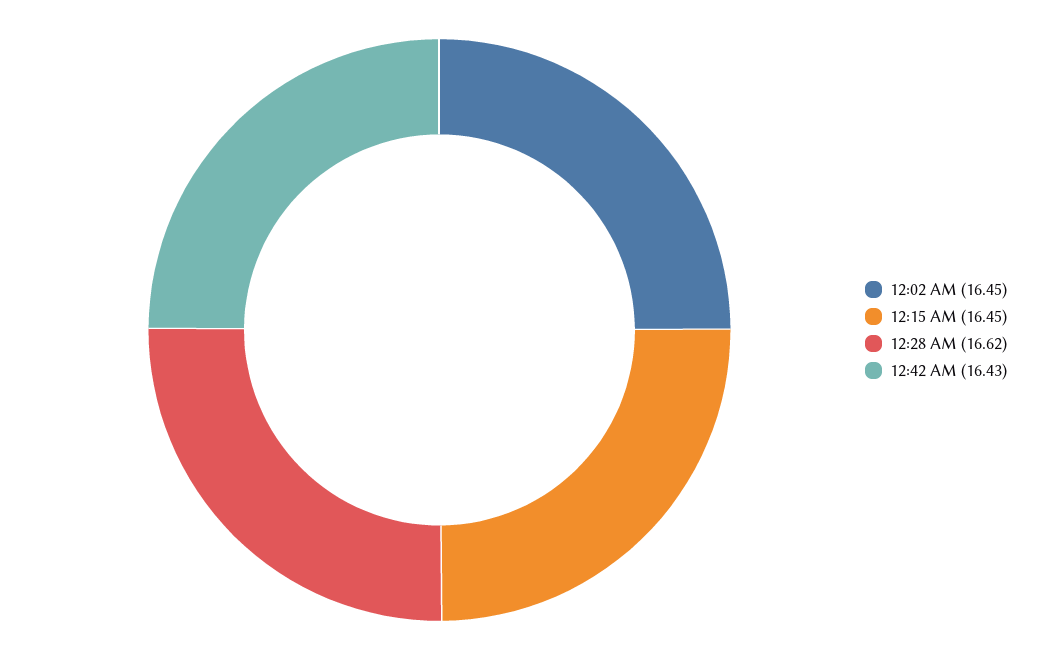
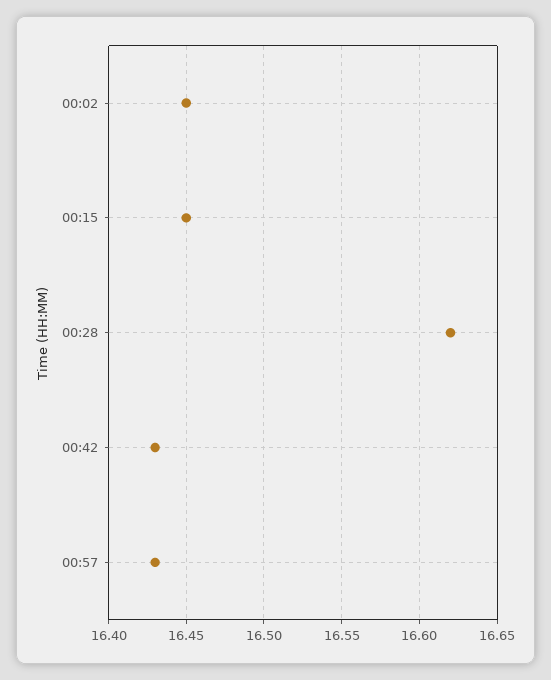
00:57: none -> 16.43

